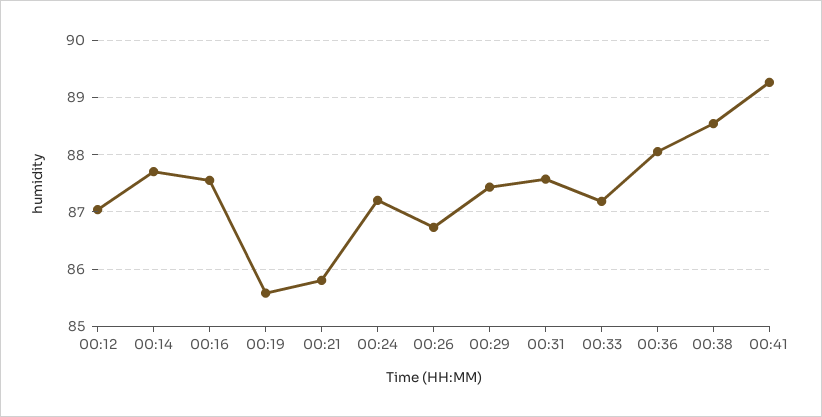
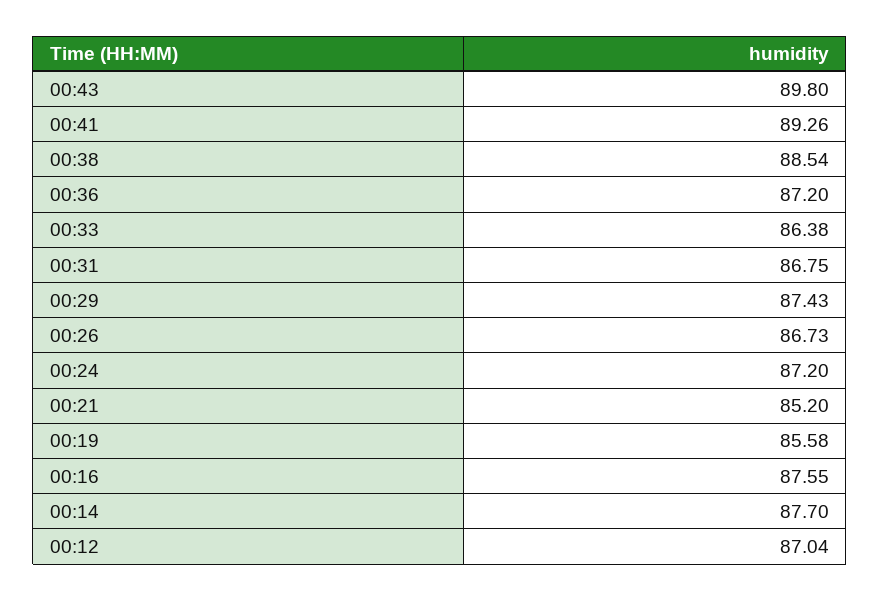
00:21: 85.8 -> 85.2
00:31: 87.6 -> 86.75
00:33: 87.2 -> 86.38
00:36: 88 -> 87.2
00:43: none -> 89.8

